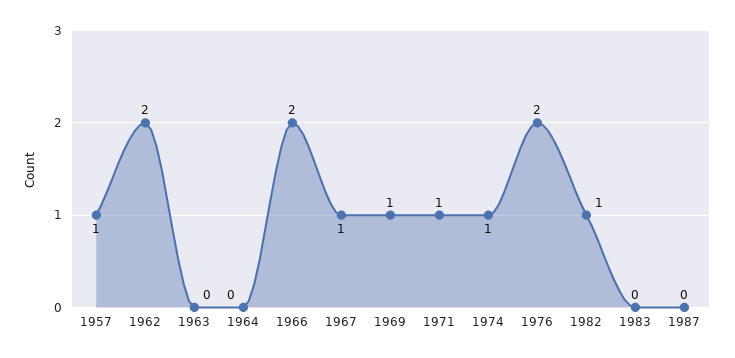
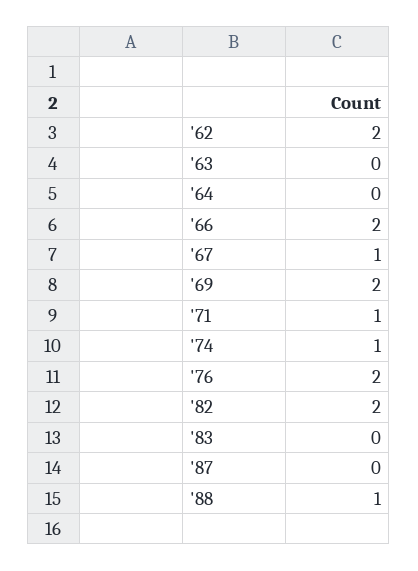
1957: 1 -> none
1969: 1 -> 2
1982: 1 -> 2
'88: none -> 1

